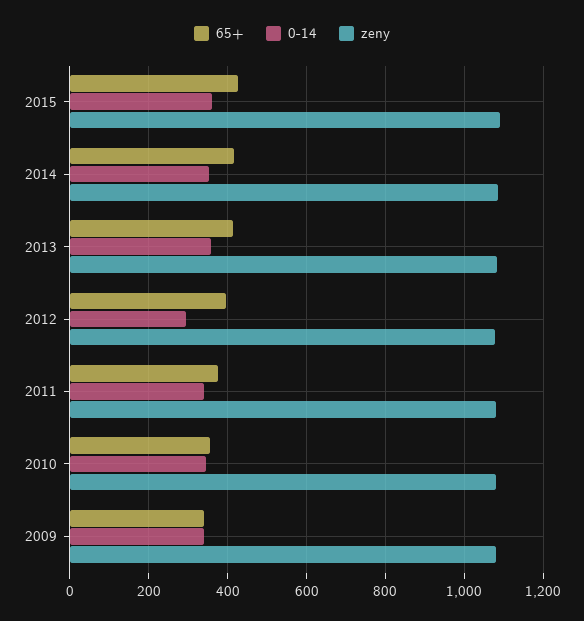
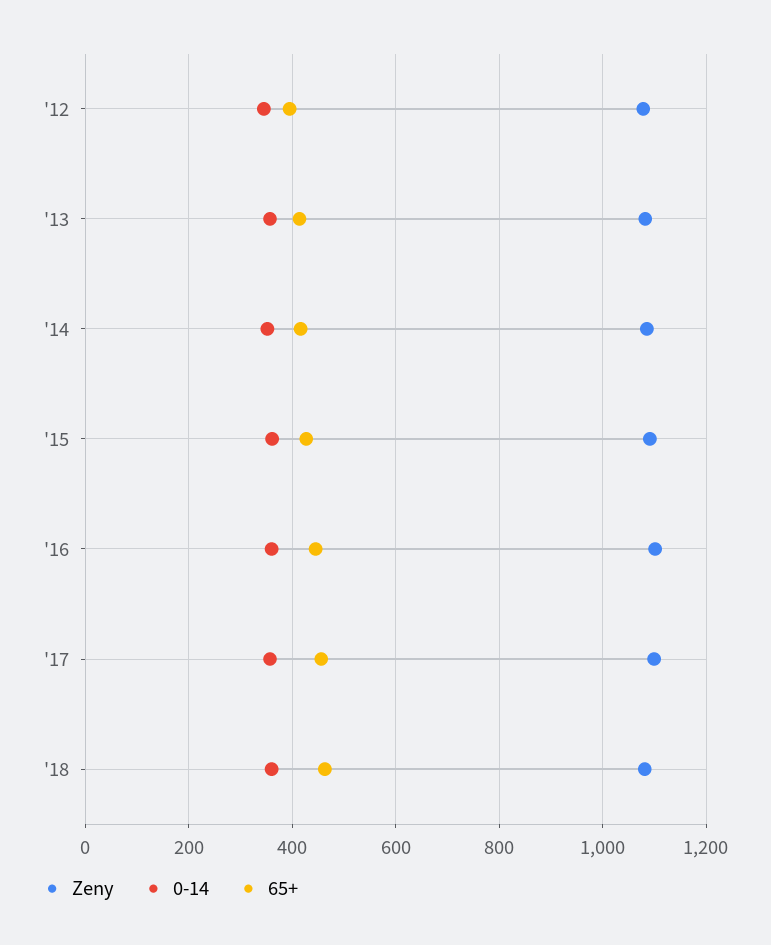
0-14, 2012: 300 -> 340
65+, 2011: 380 -> none
0-14, 2011: 340 -> none
zeny, 2011: 1080 -> none
65+, 2010: 360 -> none
0-14, 2010: 340 -> none
zeny, 2010: 1080 -> none
65+, 2009: 340 -> none
0-14, 2009: 340 -> none
zeny, 2009: 1080 -> none
zeny, '16: none -> 1100
0-14, '16: none -> 360
65+, '16: none -> 440
zeny, '17: none -> 1100
0-14, '17: none -> 360
65+, '17: none -> 460
zeny, '18: none -> 1080
0-14, '18: none -> 360
65+, '18: none -> 460

